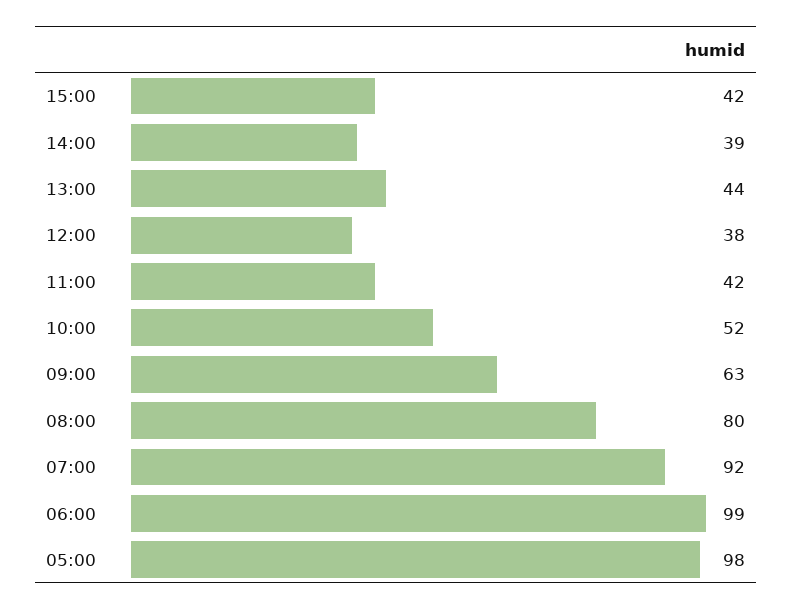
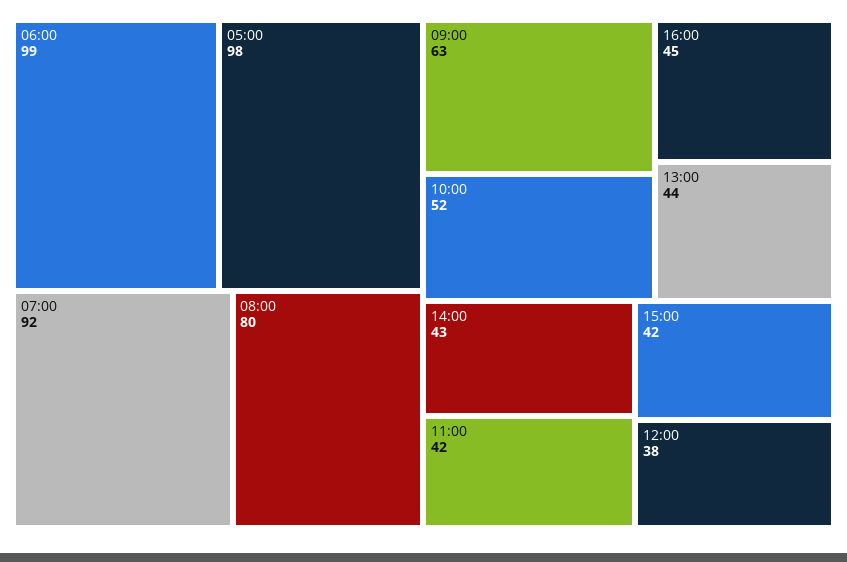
14:00: 39 -> 43
16:00: none -> 45

